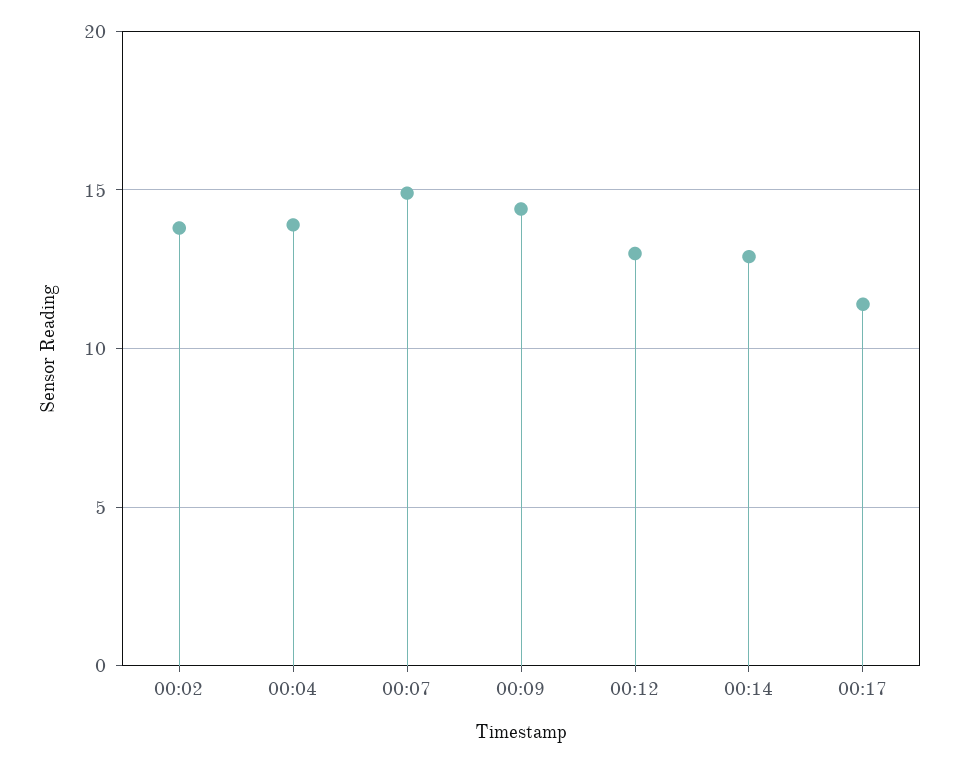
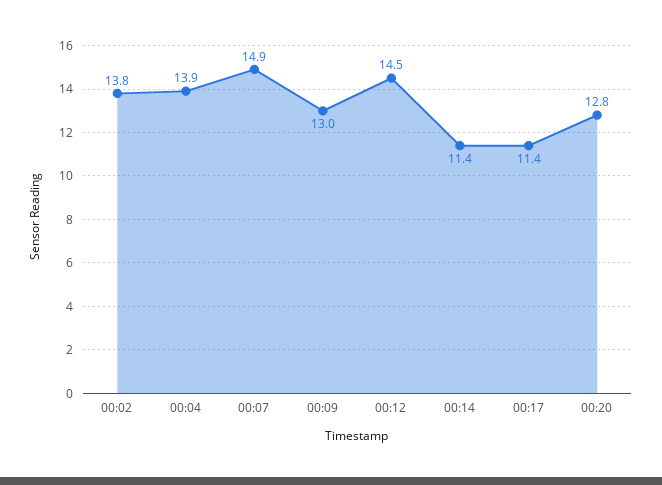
00:09: 14.5 -> 13
00:12: 13 -> 14.5
00:14: 13 -> 11.4
00:20: none -> 12.8

